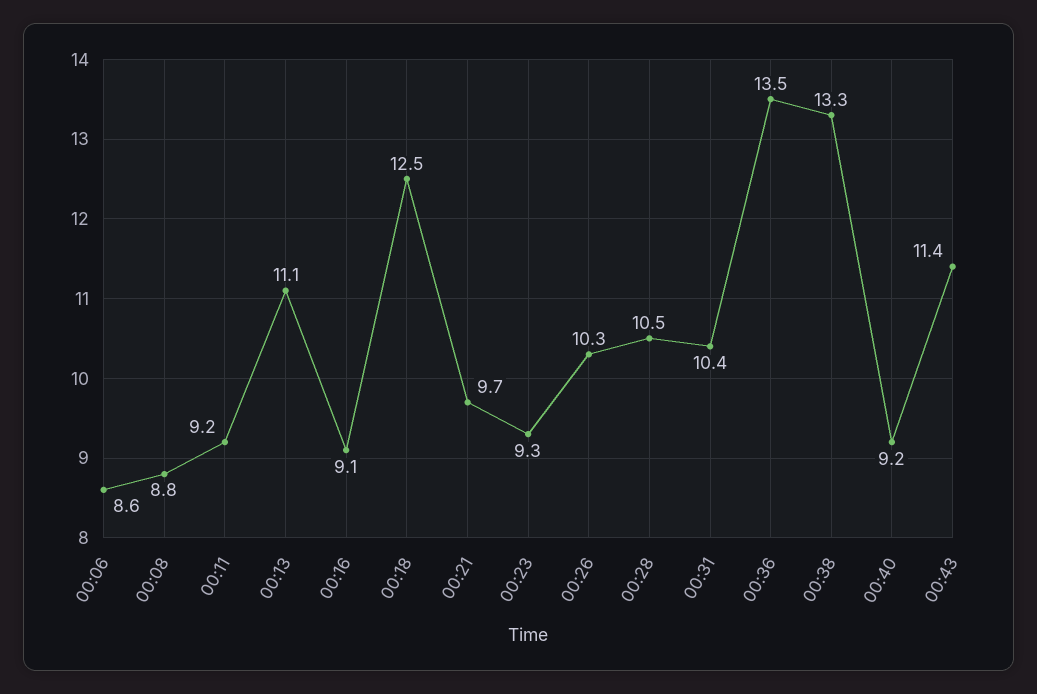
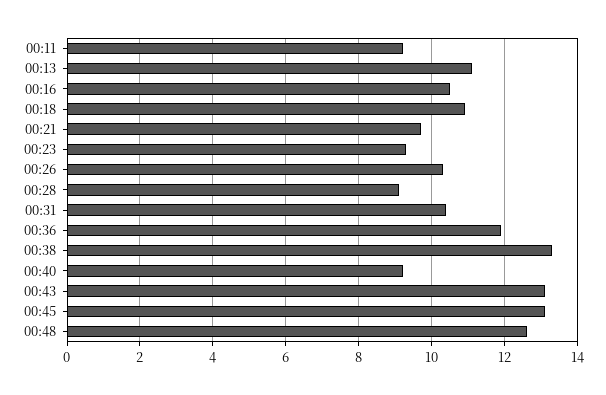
00:06: 8.6 -> none
00:08: 8.8 -> none
00:16: 9.1 -> 10.5
00:18: 12.5 -> 11
00:28: 10.5 -> 9
00:36: 13.5 -> 12
00:43: 11.4 -> 13
00:45: none -> 13
00:48: none -> 12.5

